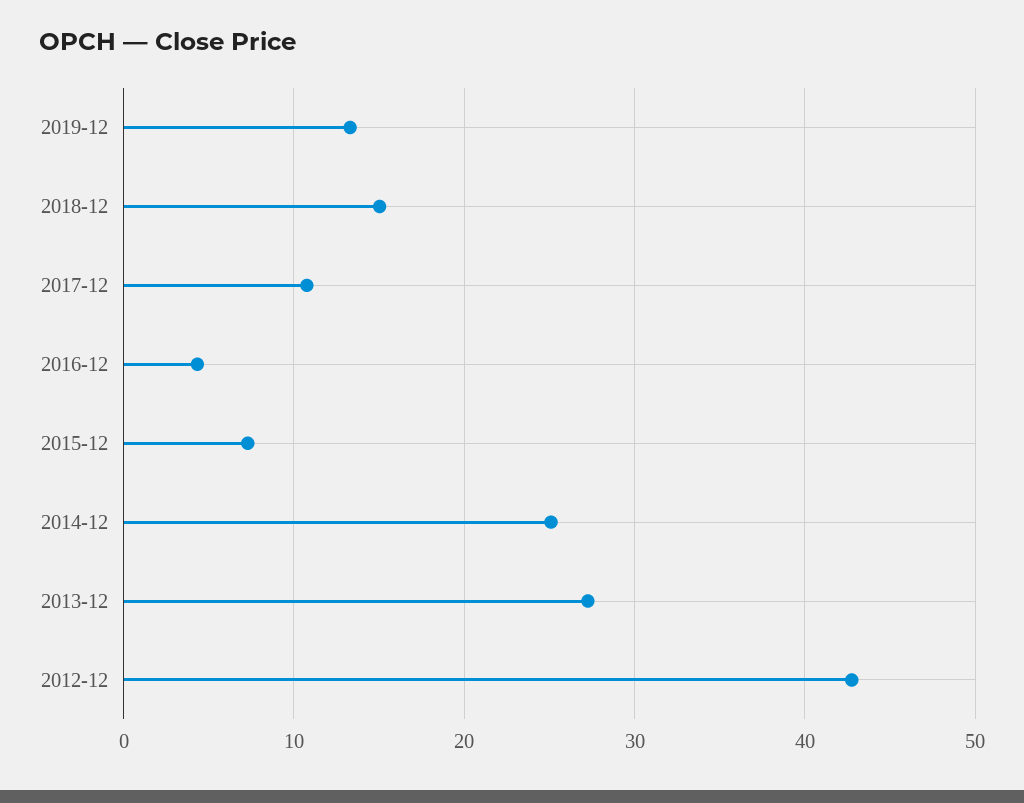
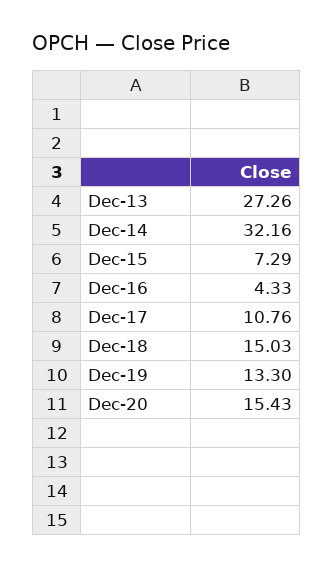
2014-12: 25 -> 32.16
2012-12: 43 -> none
Dec-20: none -> 15.43

